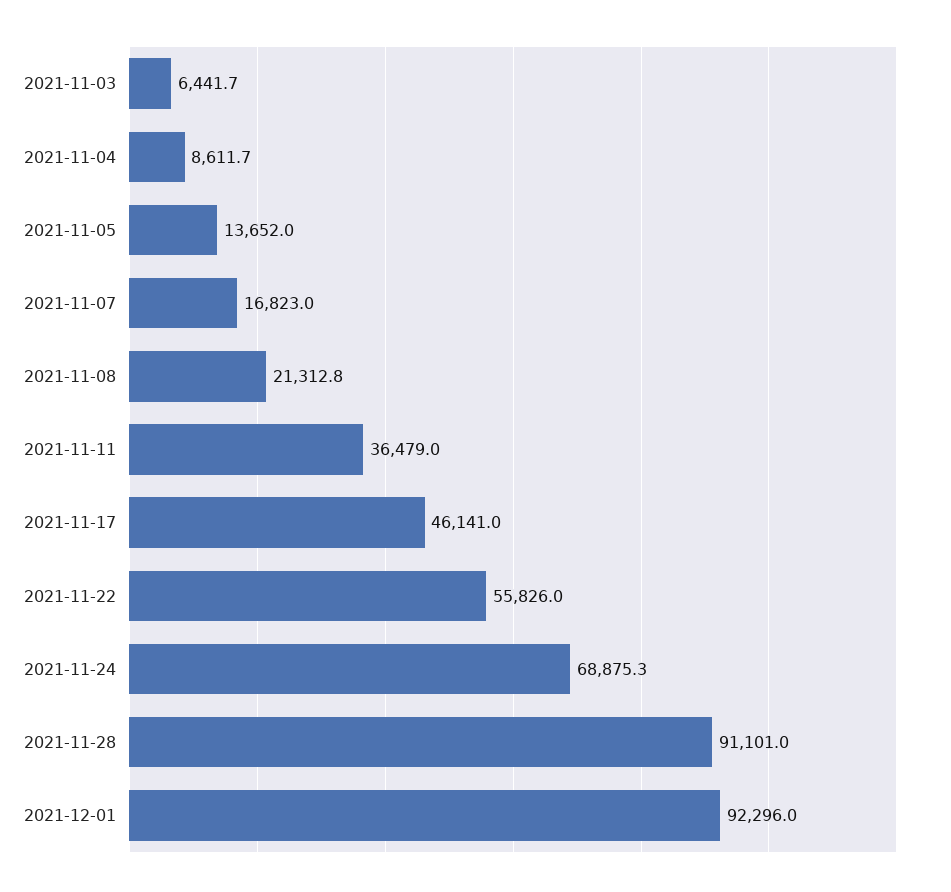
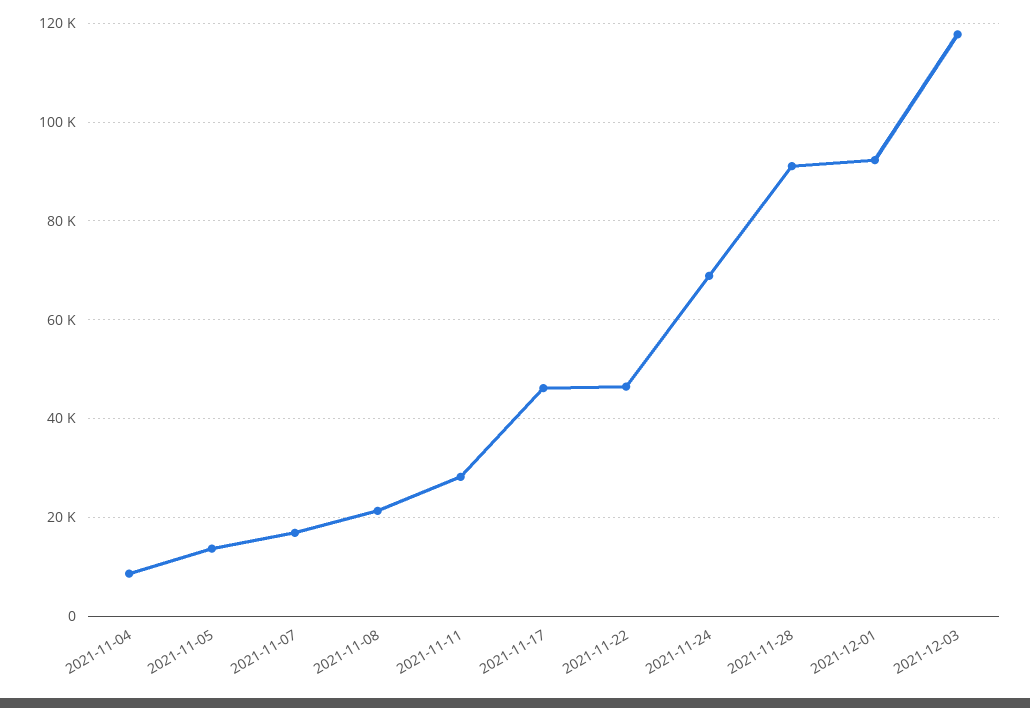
2021-11-03: 6441.7 -> none
2021-11-11: 36479 -> 28000
2021-11-22: 55826 -> 46000
2021-12-03: none -> 118000

